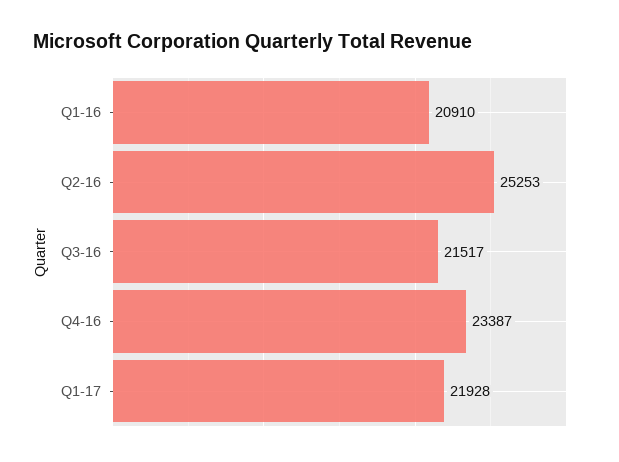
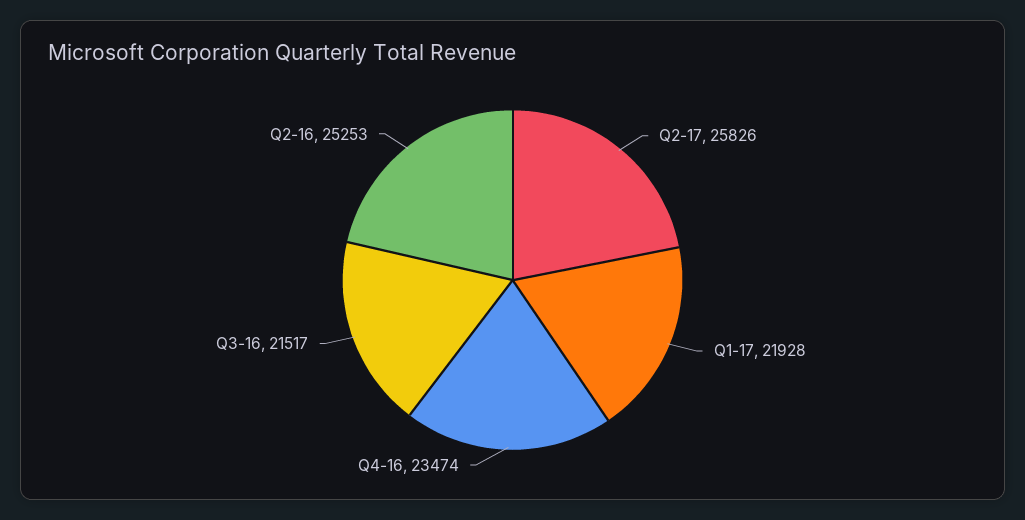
Q1-16: 20910 -> none
Q4-16: 23387 -> 23474
Q2-17: none -> 25826

